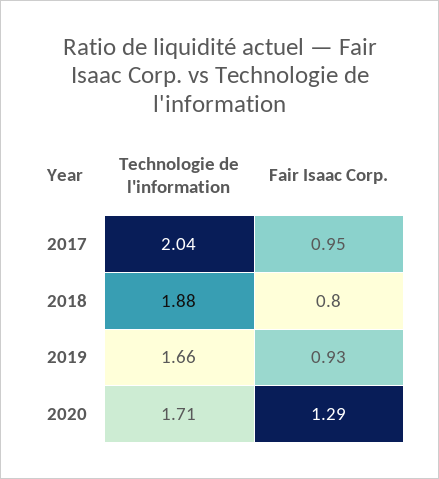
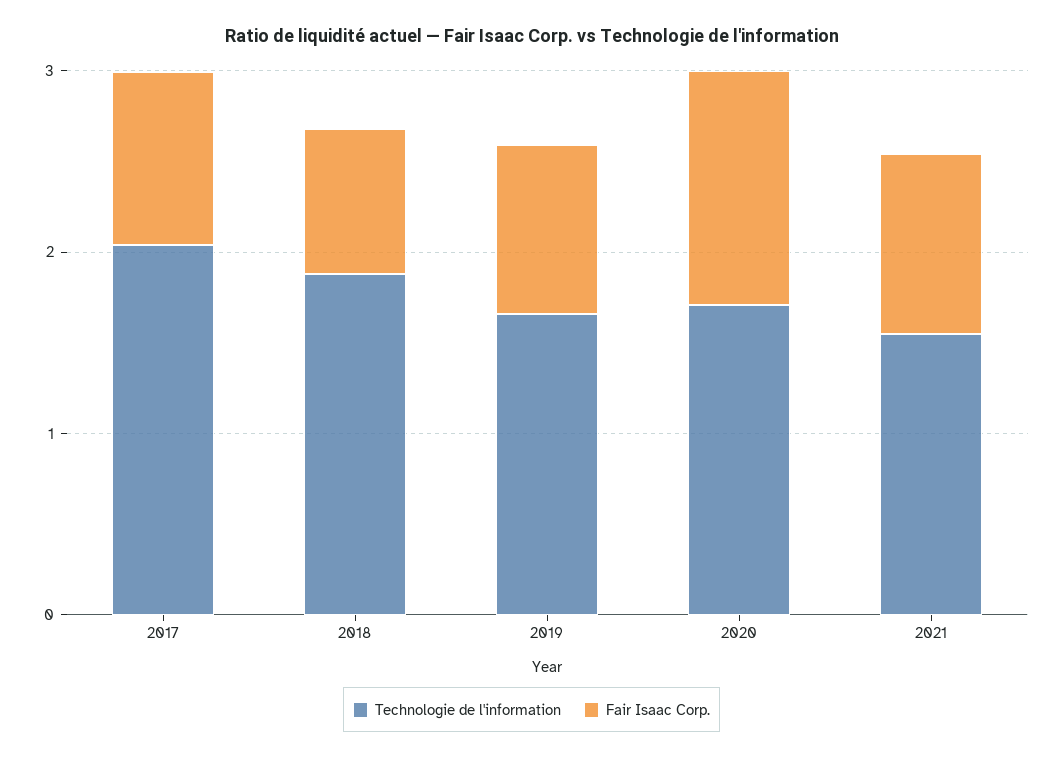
Technologie de l'information, 2021: none -> 1.6
Fair Isaac Corp., 2021: none -> 1

